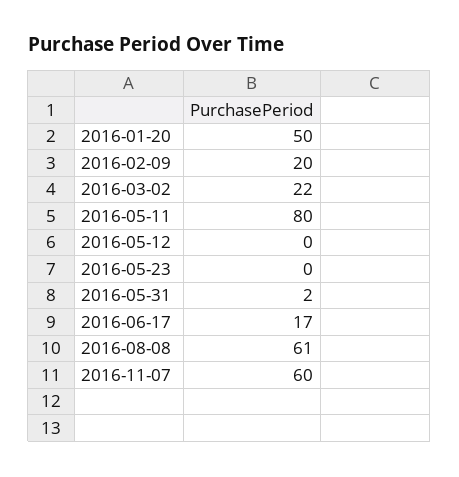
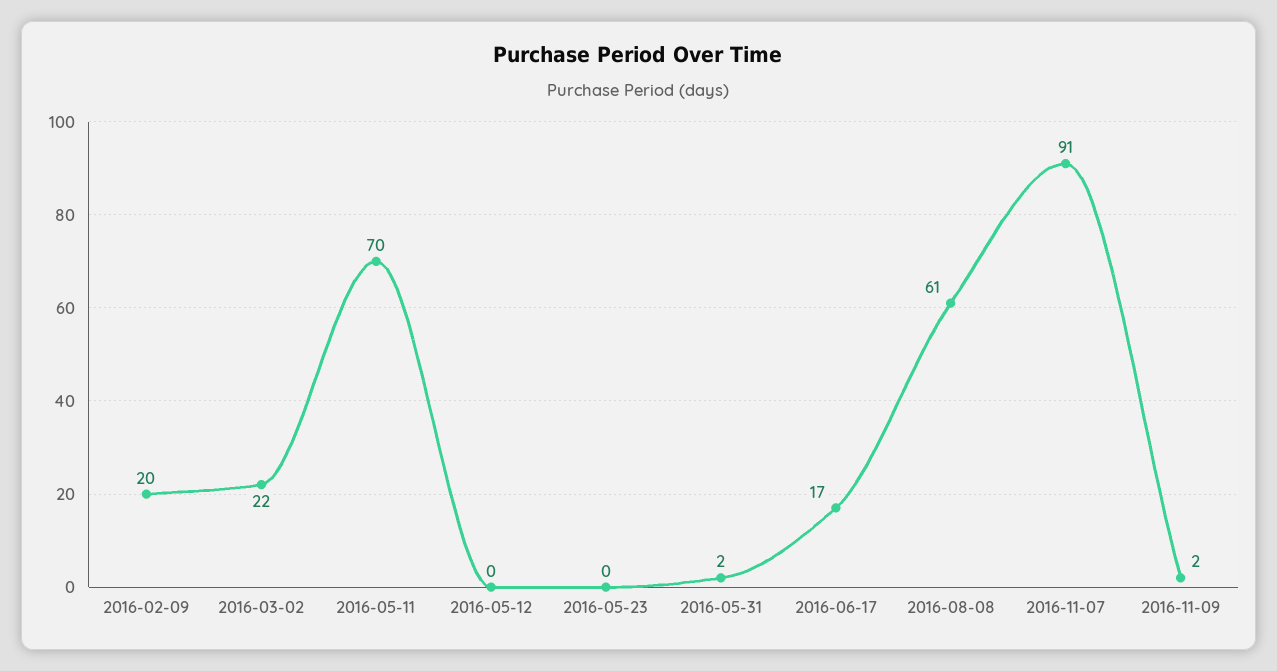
2016-01-20: 50 -> none
2016-05-11: 80 -> 70
2016-11-07: 60 -> 91
2016-11-09: none -> 2

